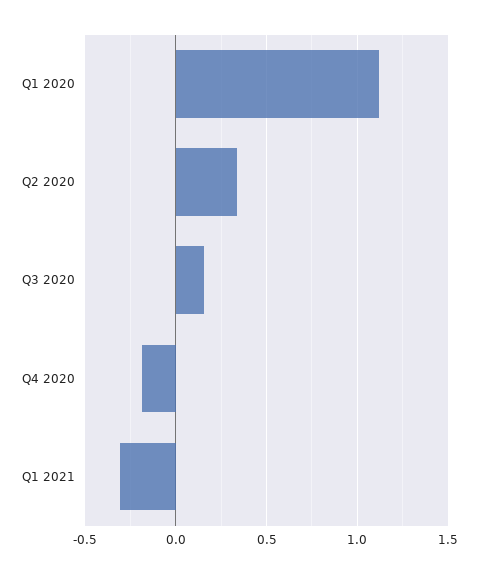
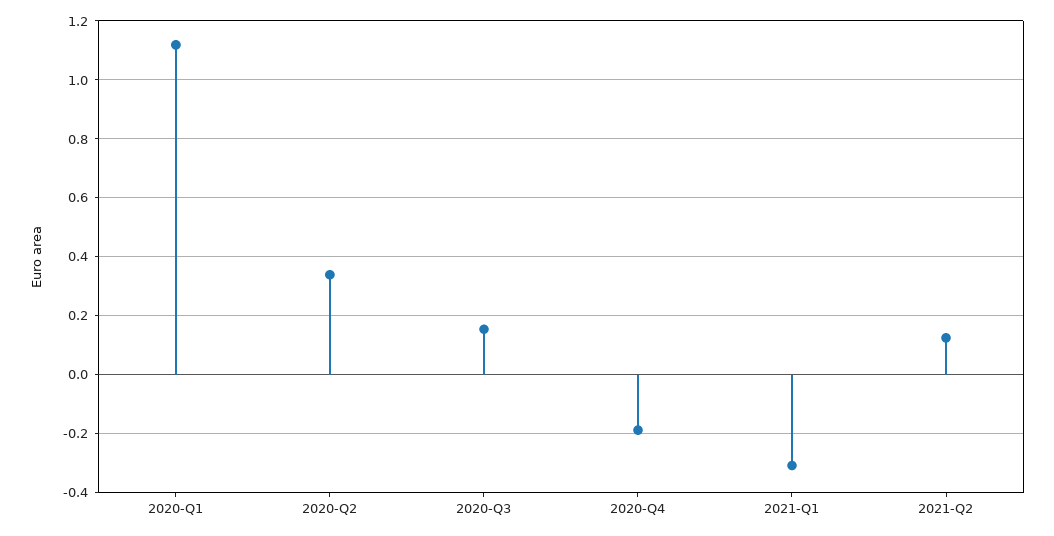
2021-Q2: none -> 0.125

